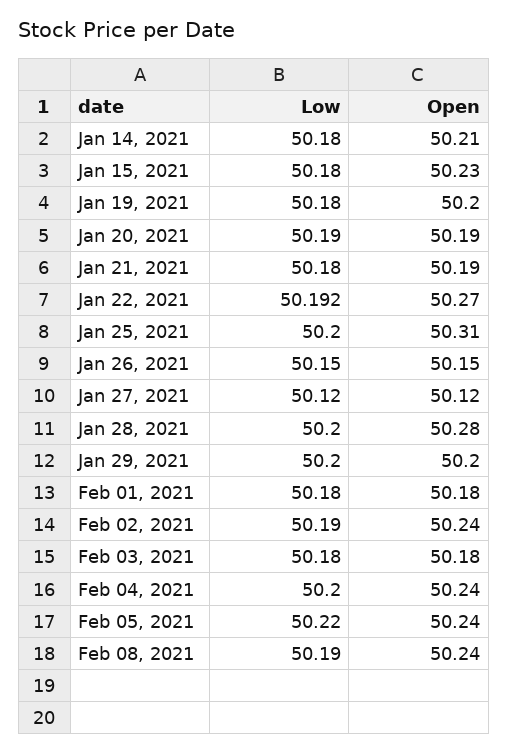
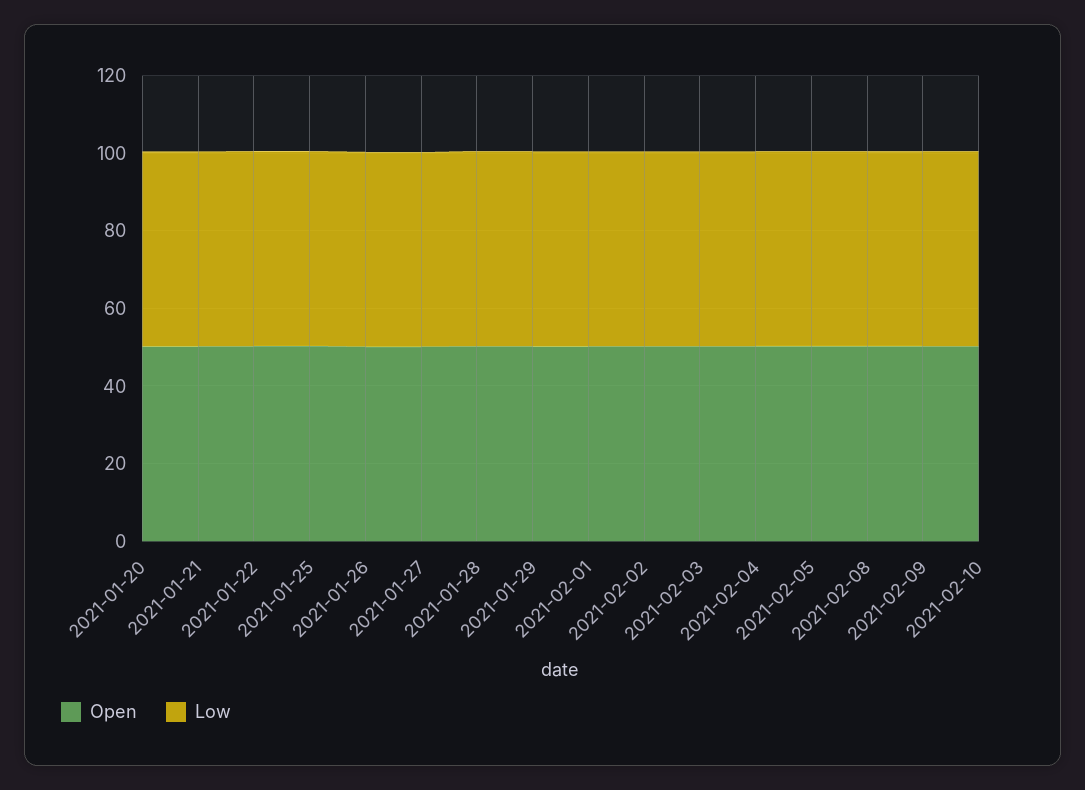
Low, Jan 14, 2021: 50.18 -> none
Open, Jan 14, 2021: 50.21 -> none
Low, Jan 15, 2021: 50.18 -> none
Open, Jan 15, 2021: 50.23 -> none
Low, Jan 19, 2021: 50.18 -> none
Open, Jan 19, 2021: 50.2 -> none
Open, 2021-02-09: none -> 50
Low, 2021-02-09: none -> 50
Open, 2021-02-10: none -> 50
Low, 2021-02-10: none -> 50

